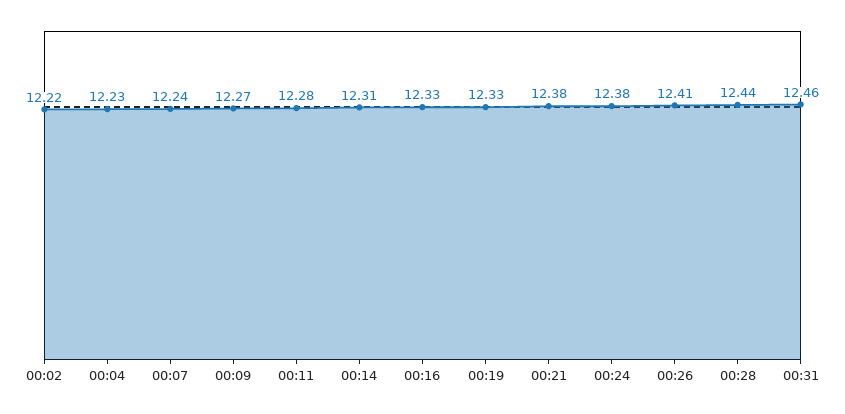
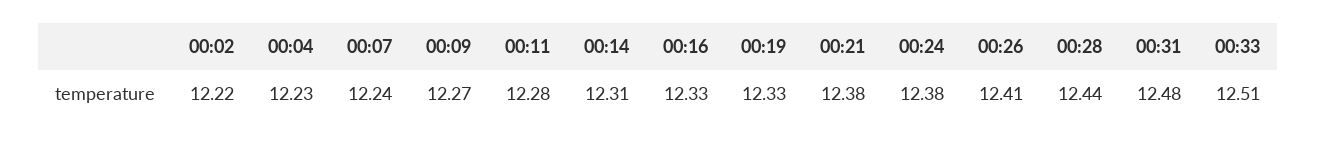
00:31: 12.46 -> 12.48
00:33: none -> 12.51

